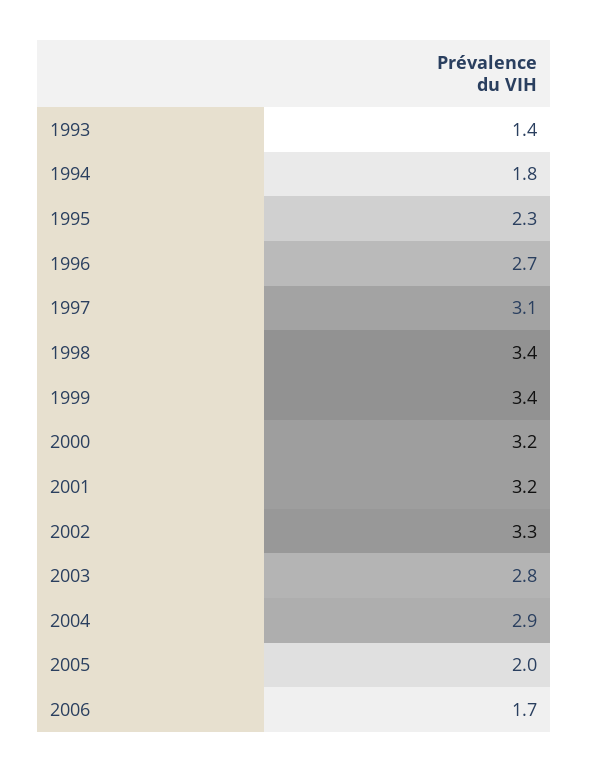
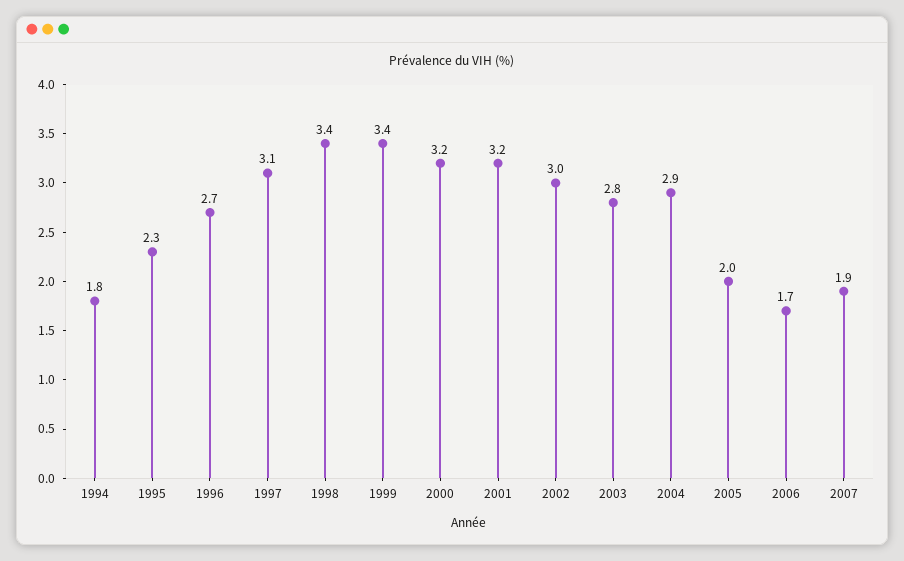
1993: 1.4 -> none
2002: 3.3 -> 3
2007: none -> 1.9

